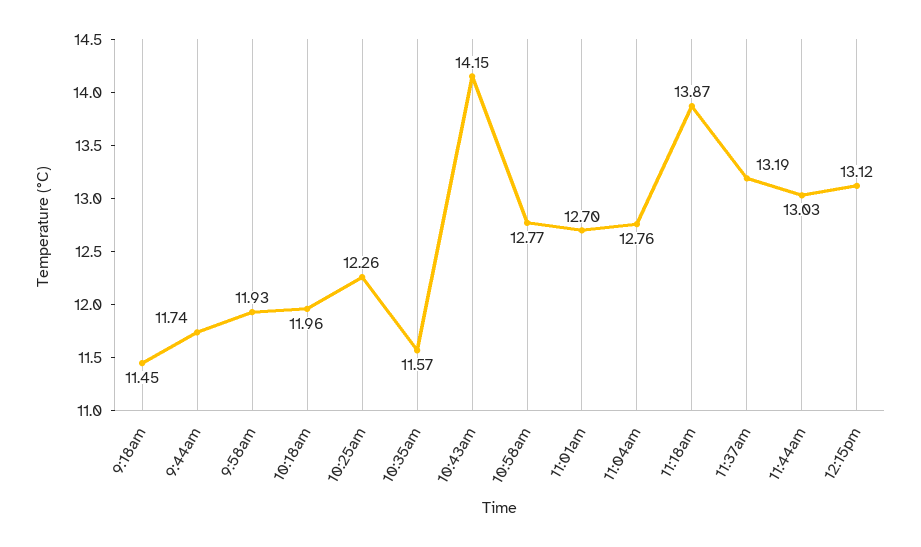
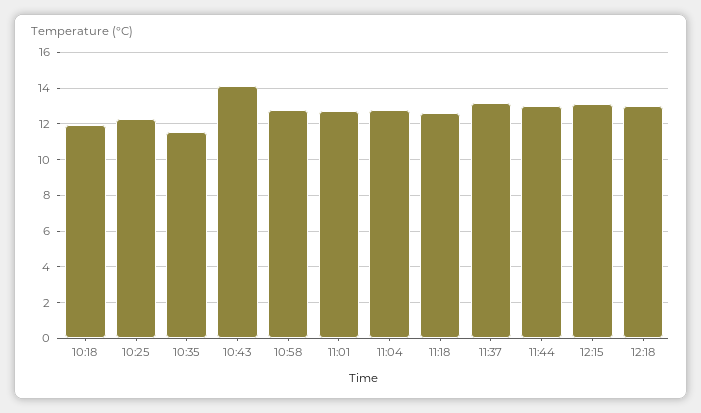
9:18am: 11.45 -> none
9:44am: 11.74 -> none
9:58am: 11.93 -> none
11:18am: 13.87 -> 12.5
12:18: none -> 13

